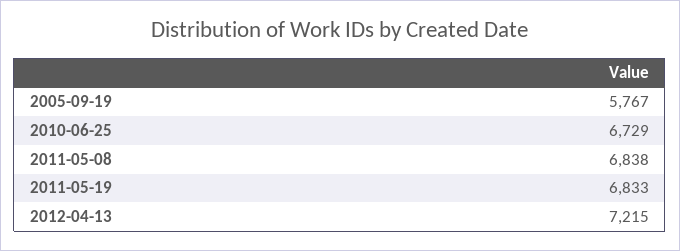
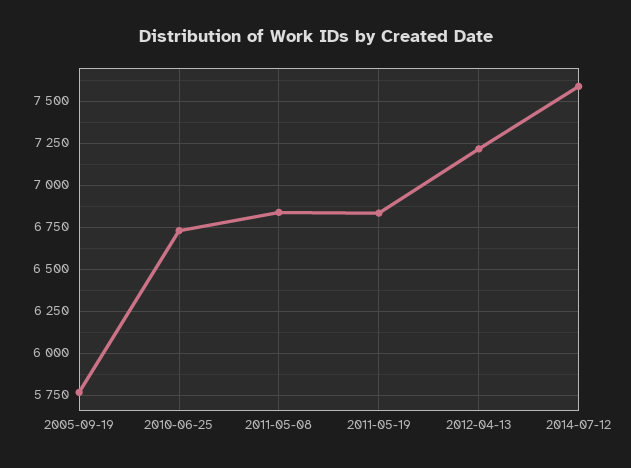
2014-07-12: none -> 7600

